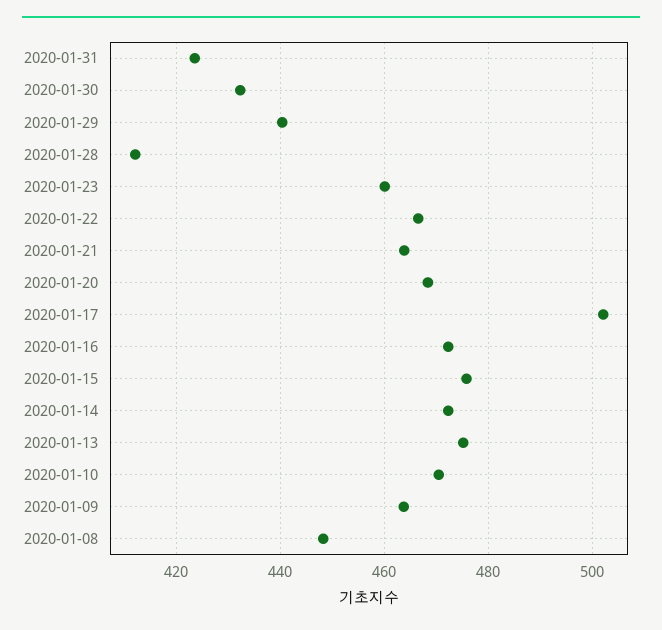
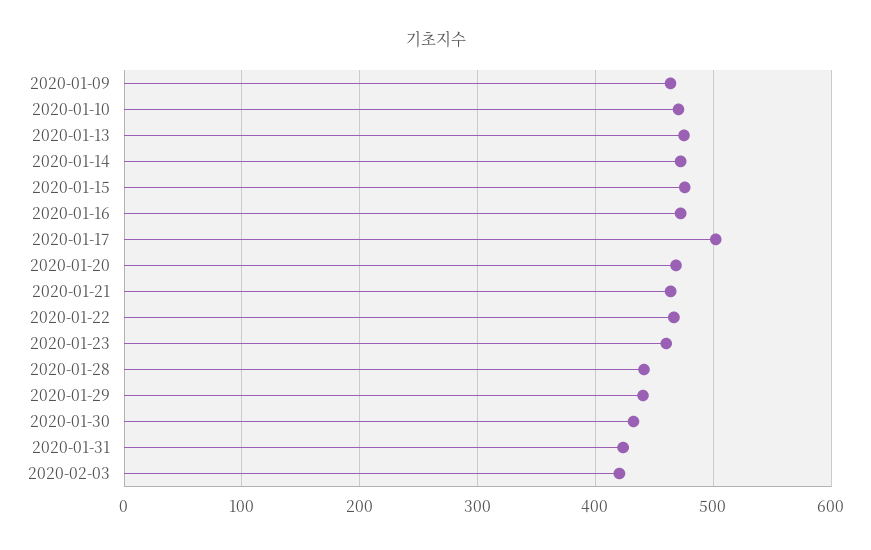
2020-01-28: 412 -> 440
2020-01-08: 448 -> none
2020-02-03: none -> 420

